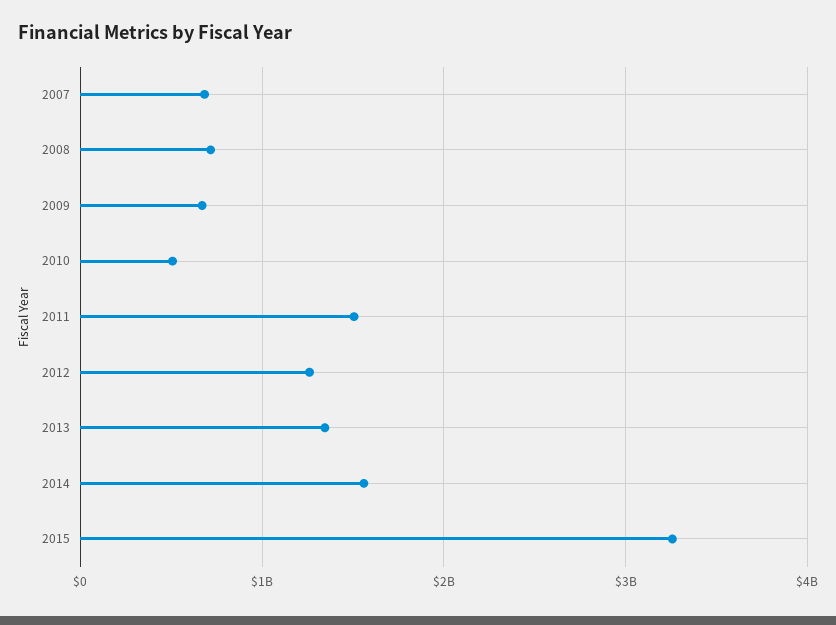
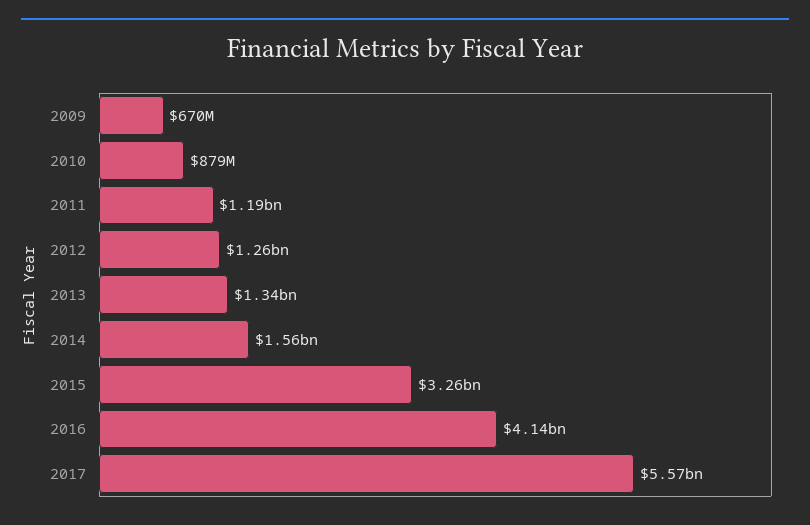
2007: 700000000 -> none
2008: 700000000 -> none
2010: 500000000 -> 879000000
2011: 1500000000 -> 1190000000
2016: none -> 4140000000
2017: none -> 5570000000

